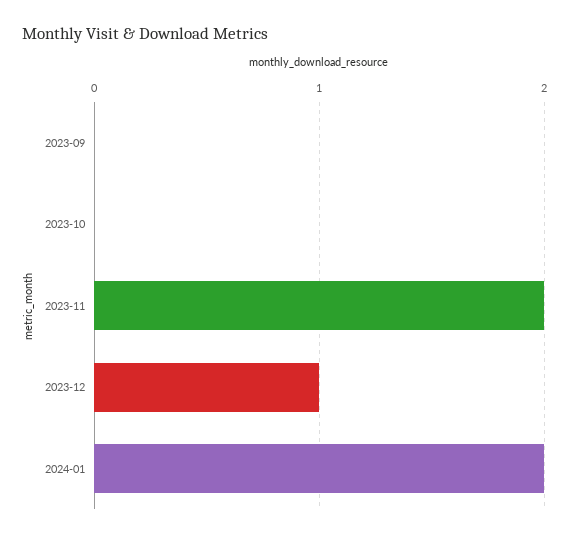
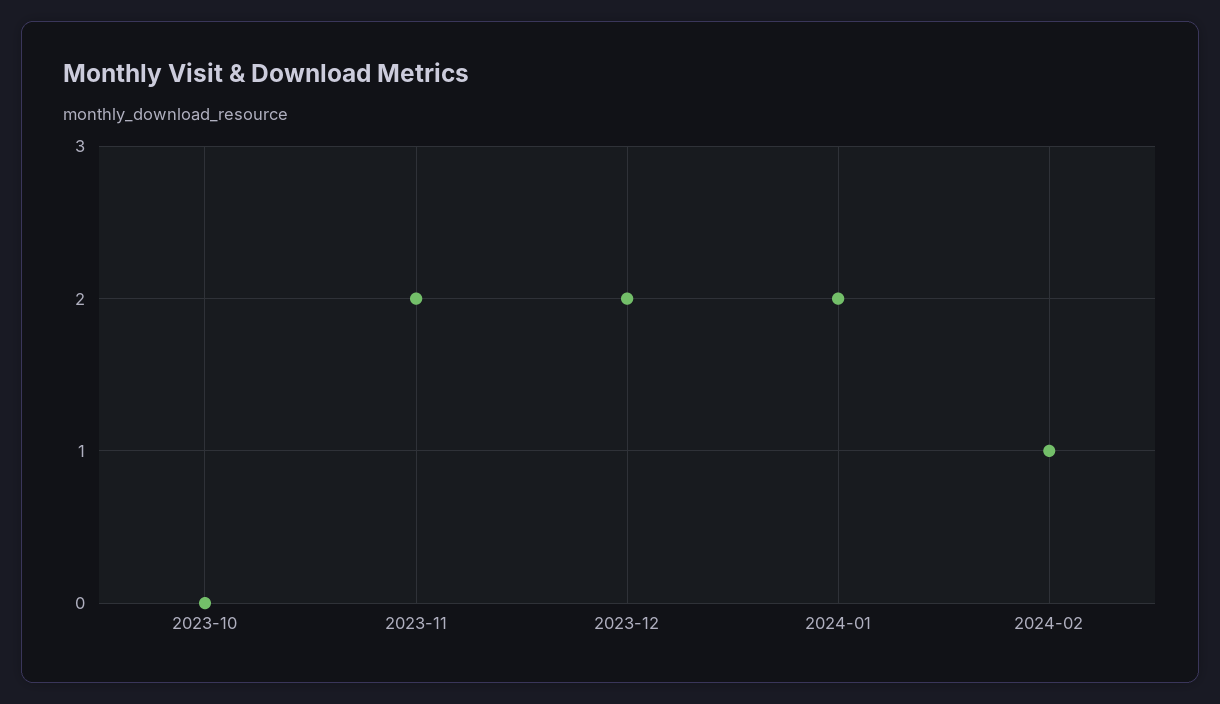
2023-09: 0 -> none
2023-12: 1 -> 2
2024-02: none -> 1

